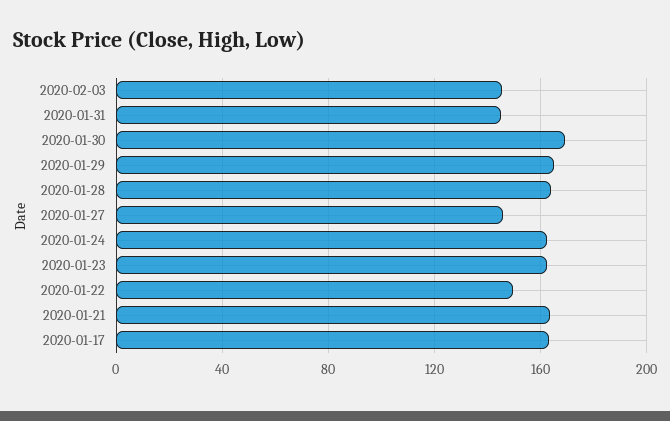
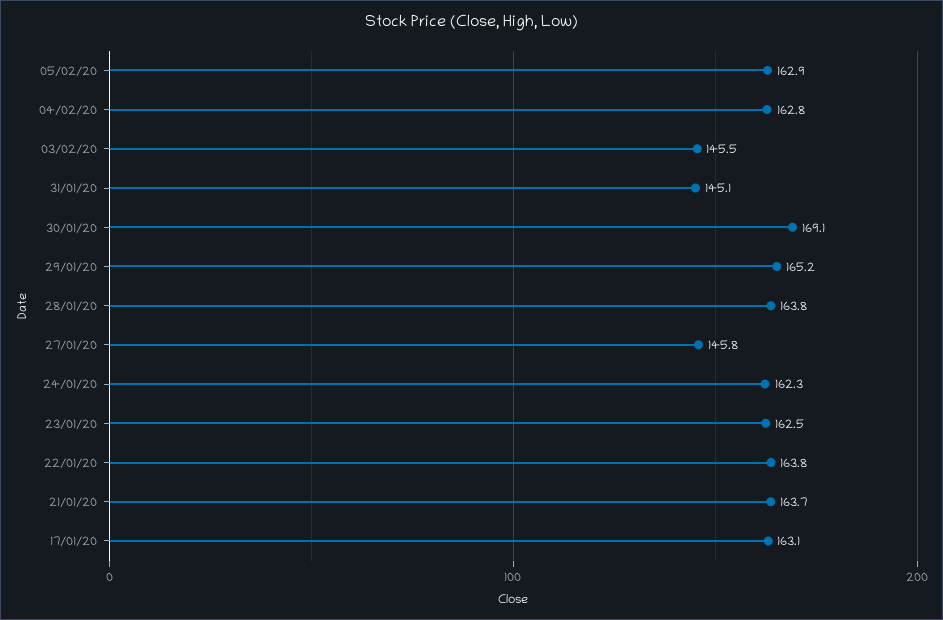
2020-01-22: 150 -> 163.8
05/02/20: none -> 162.9
04/02/20: none -> 162.8

